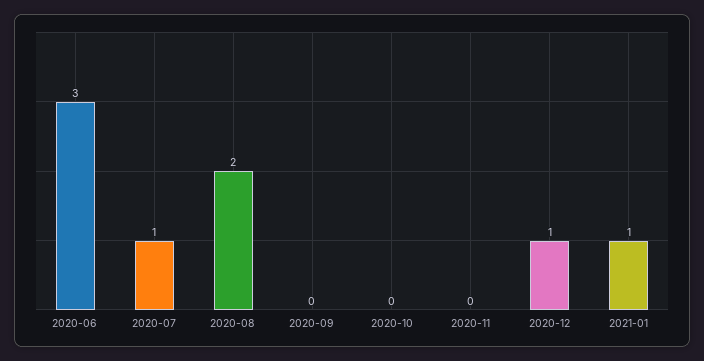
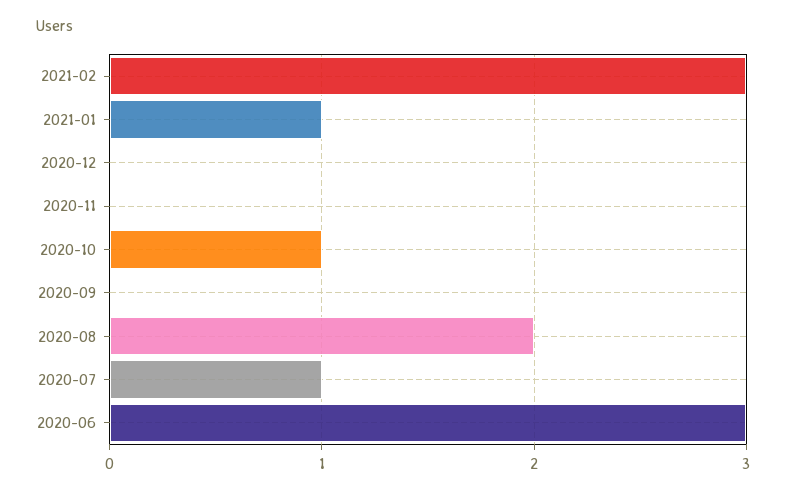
2020-10: 0 -> 1
2020-12: 1 -> 0
2021-02: none -> 3

